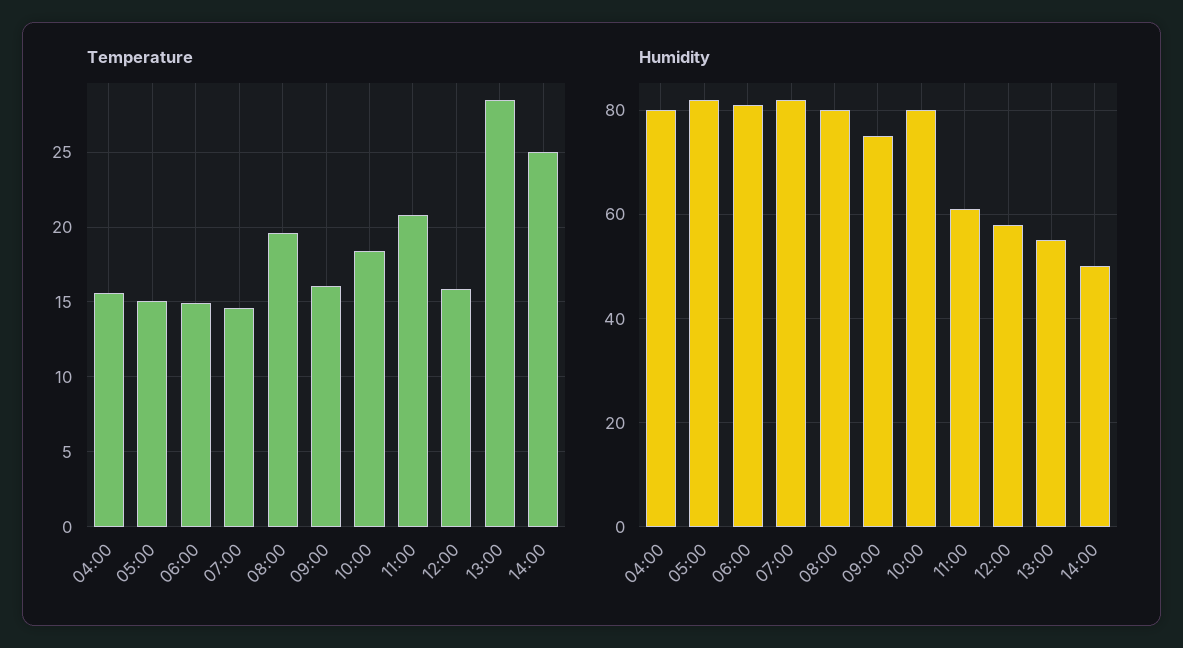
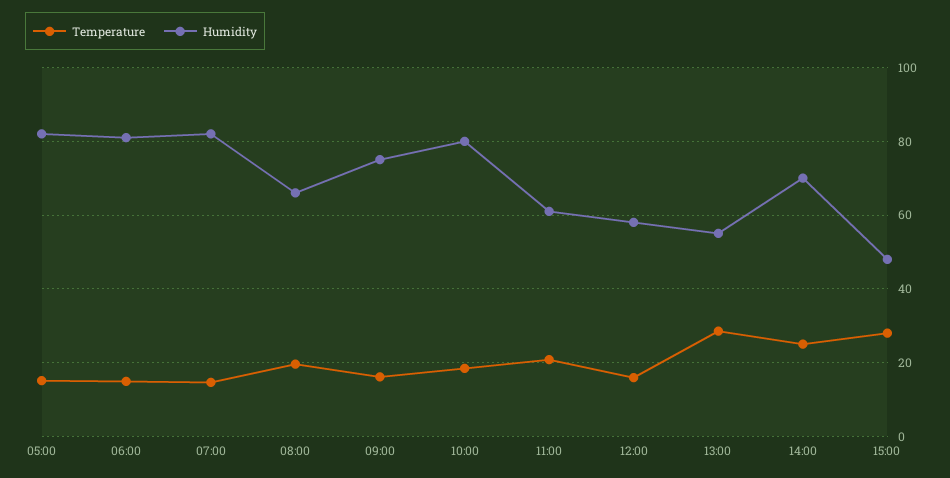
Temperature, 04:00: 15.5 -> none
Humidity, 04:00: 80 -> none
Humidity, 08:00: 80 -> 66
Humidity, 14:00: 50 -> 70
Temperature, 15:00: none -> 28
Humidity, 15:00: none -> 48

